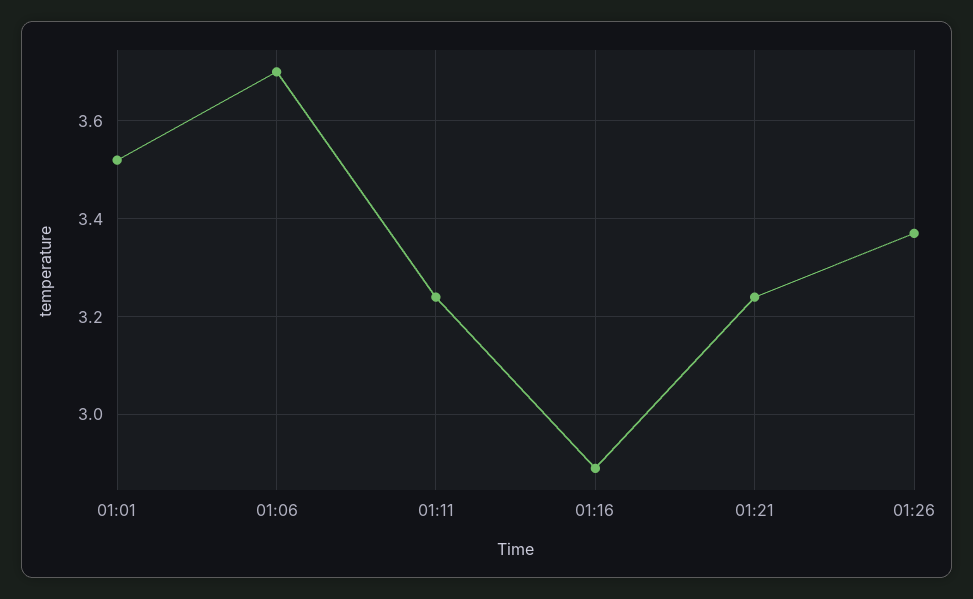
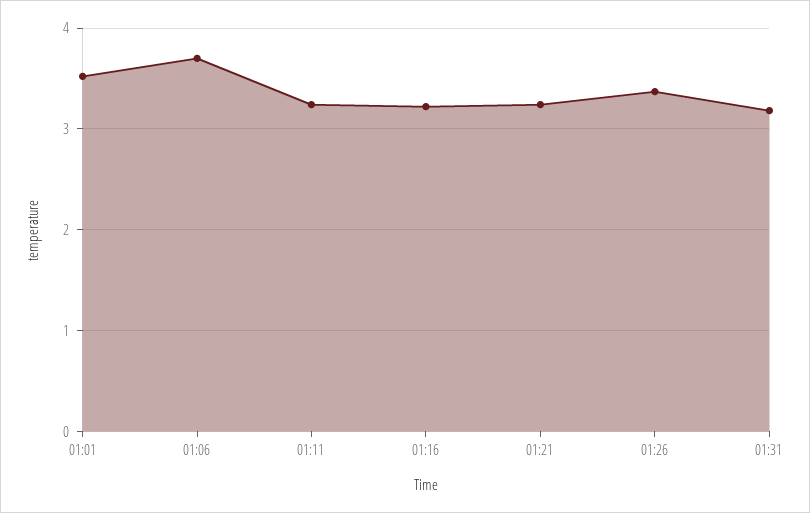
01:16: 2.9 -> 3.2
01:31: none -> 3.2

